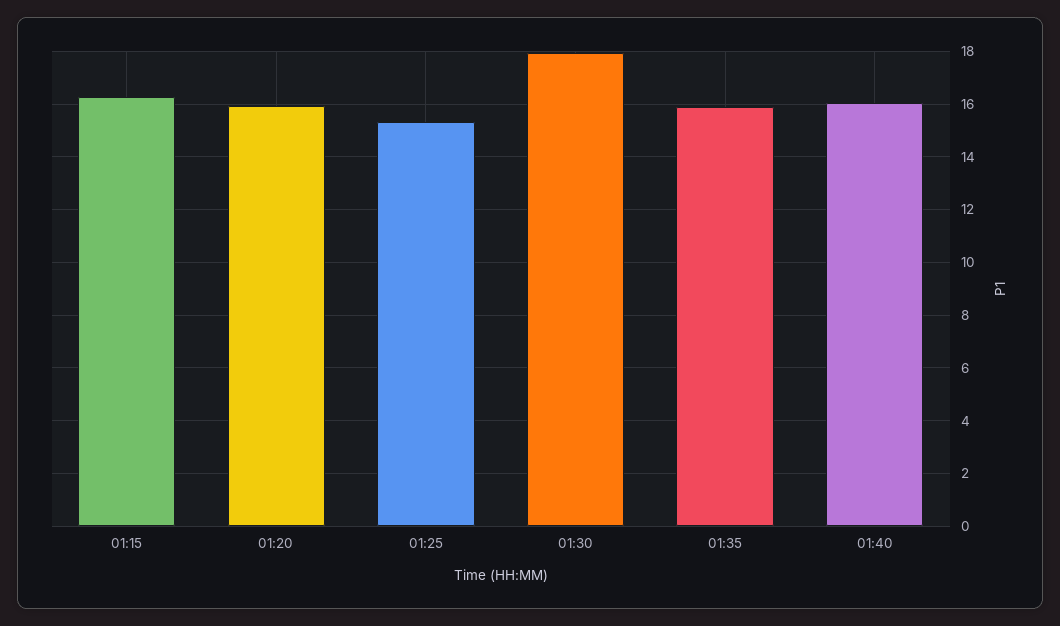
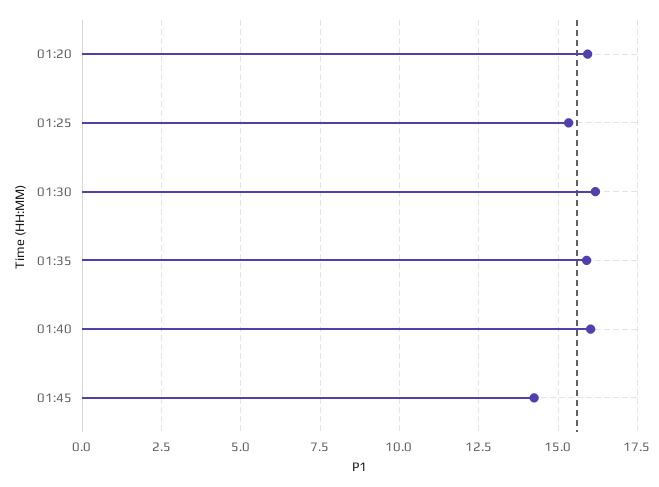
01:15: 16.25 -> none
01:30: 18 -> 16.25
01:45: none -> 14.25

